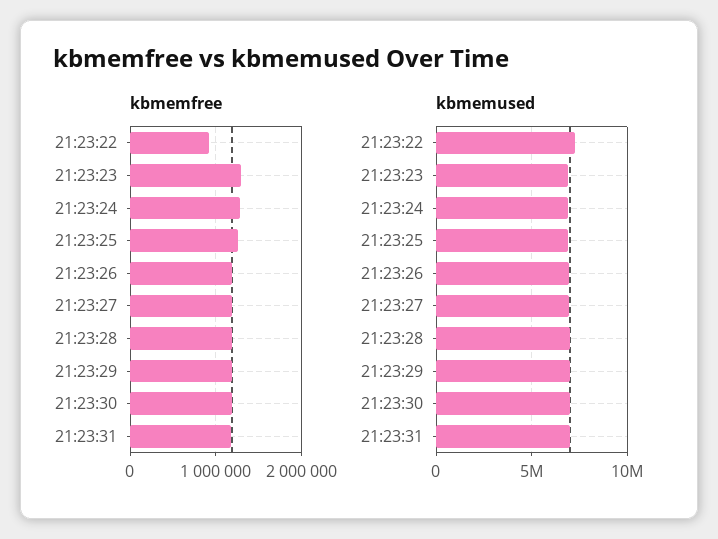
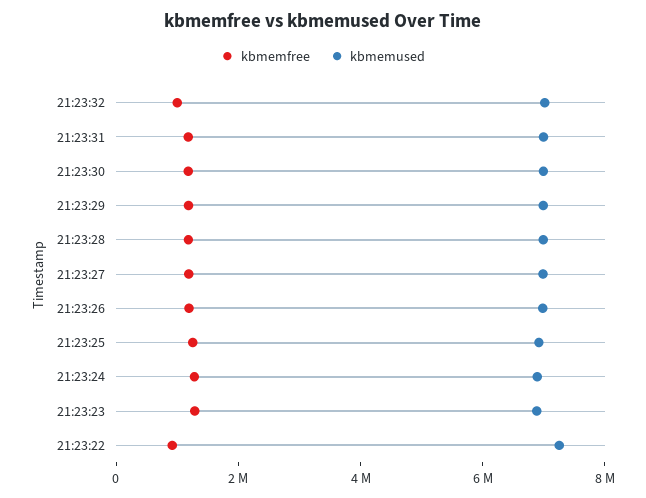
kbmemfree, 21:23:32: none -> 1000000
kbmemused, 21:23:32: none -> 7000000

